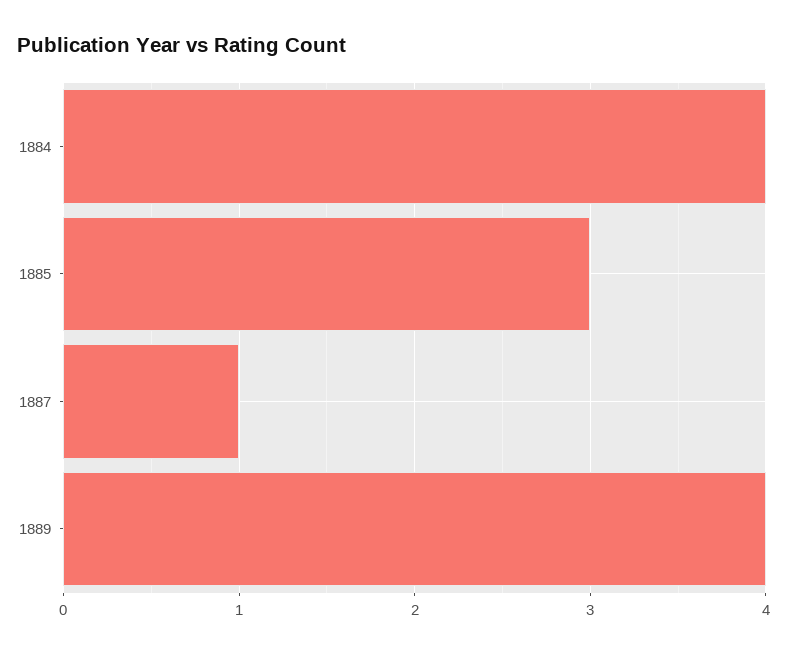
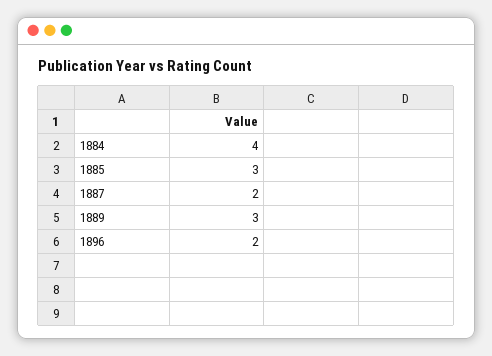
1887: 1 -> 2
1889: 4 -> 3
1896: none -> 2

